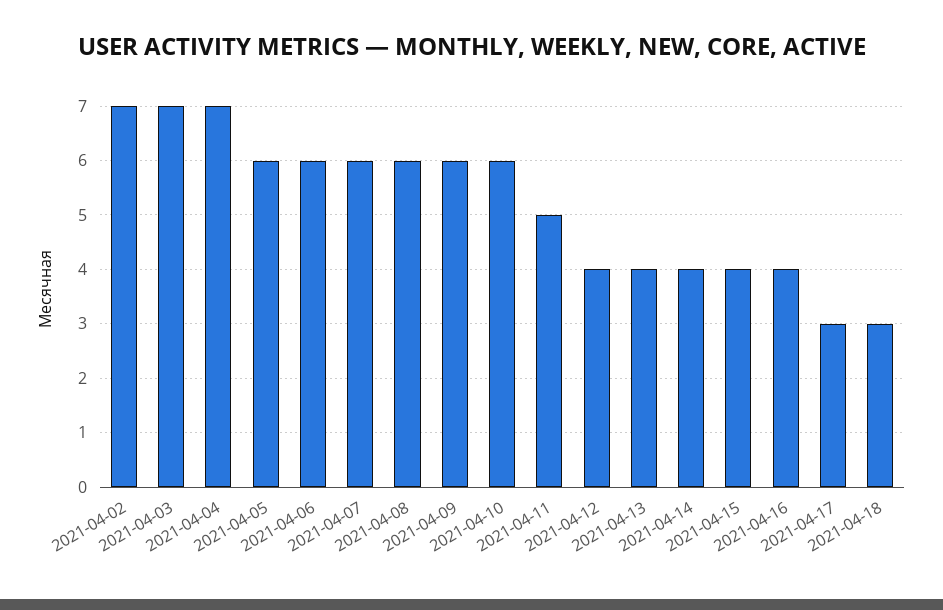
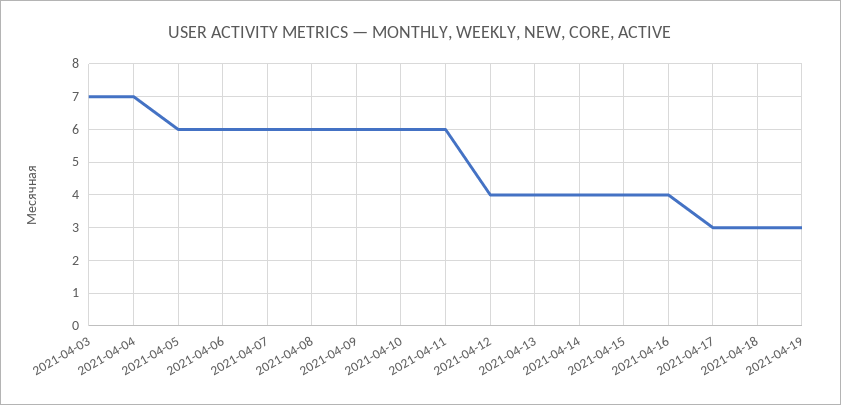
2021-04-02: 7 -> none
2021-04-11: 5 -> 6
2021-04-19: none -> 3

